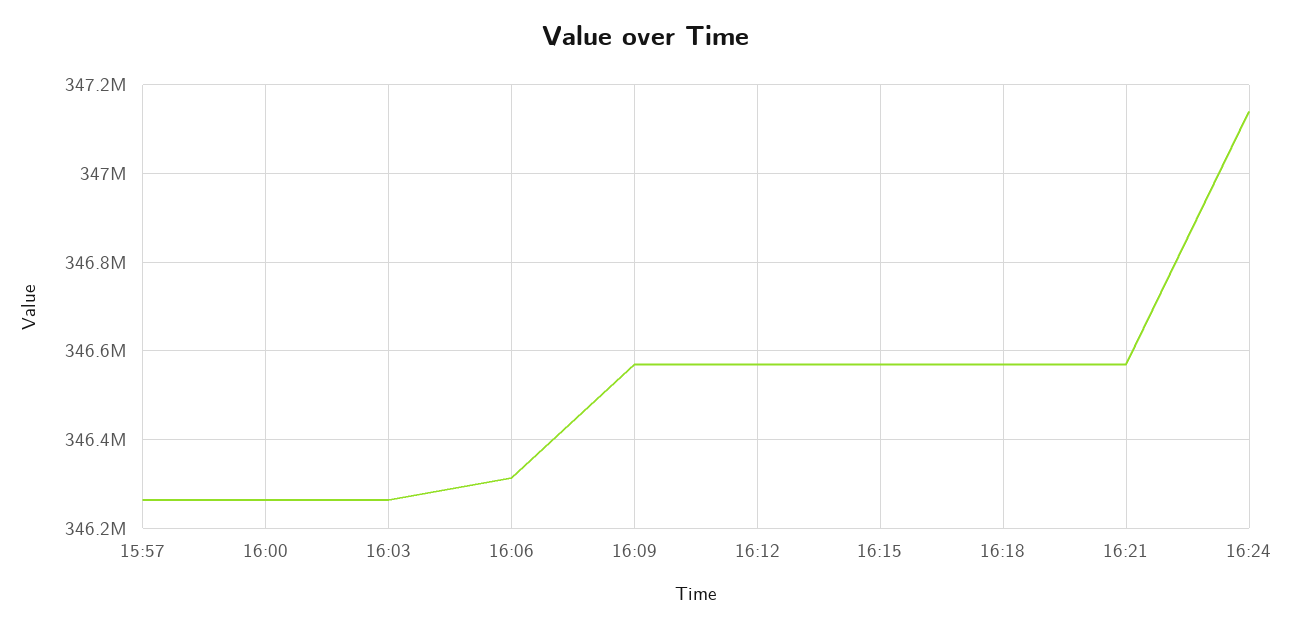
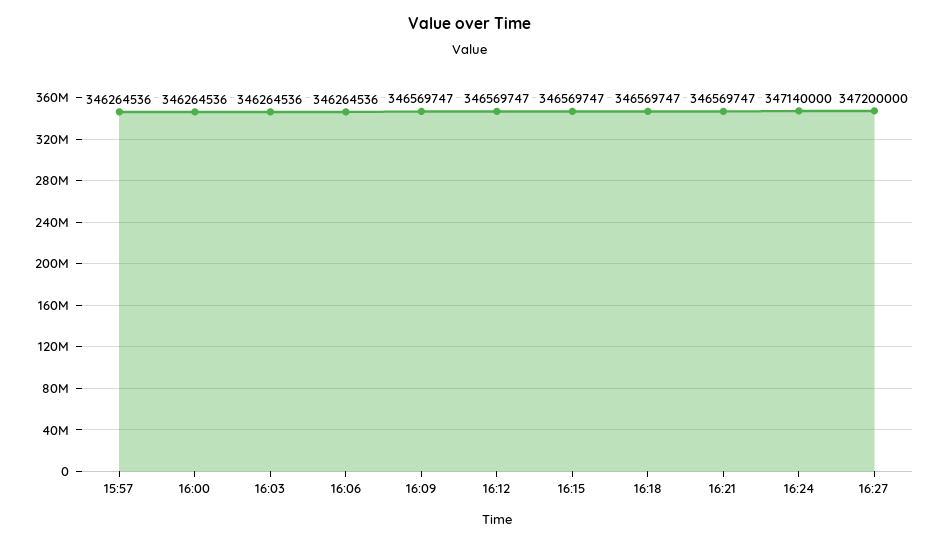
16:06: 346320000 -> 346264536
16:27: none -> 347200000

